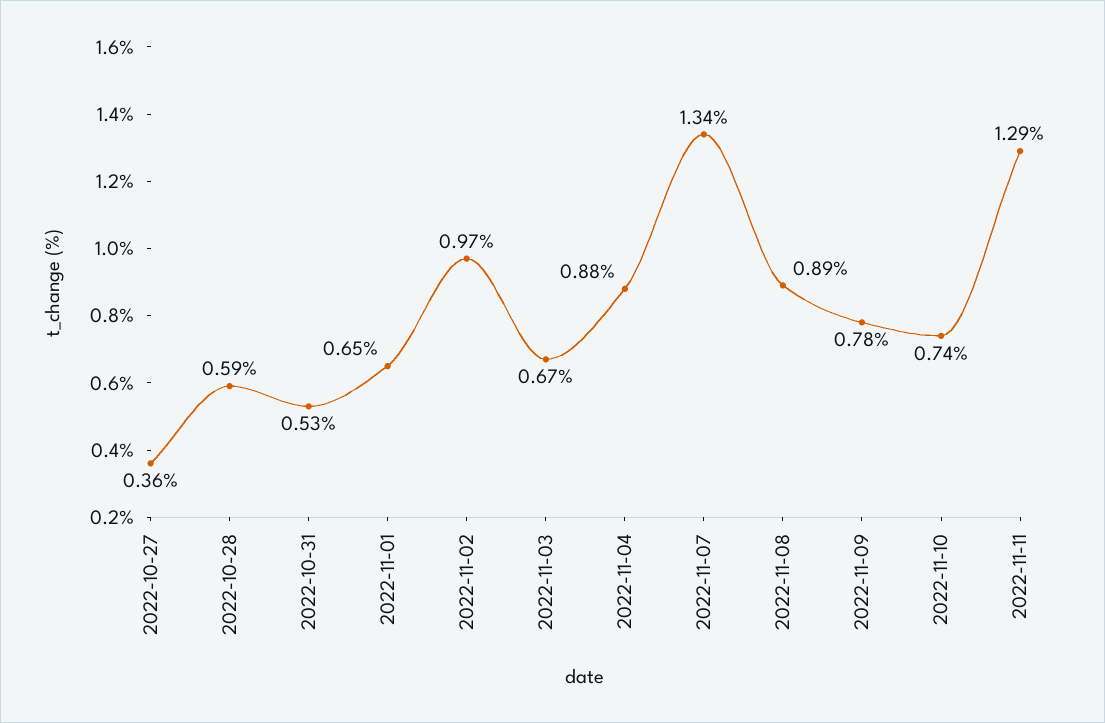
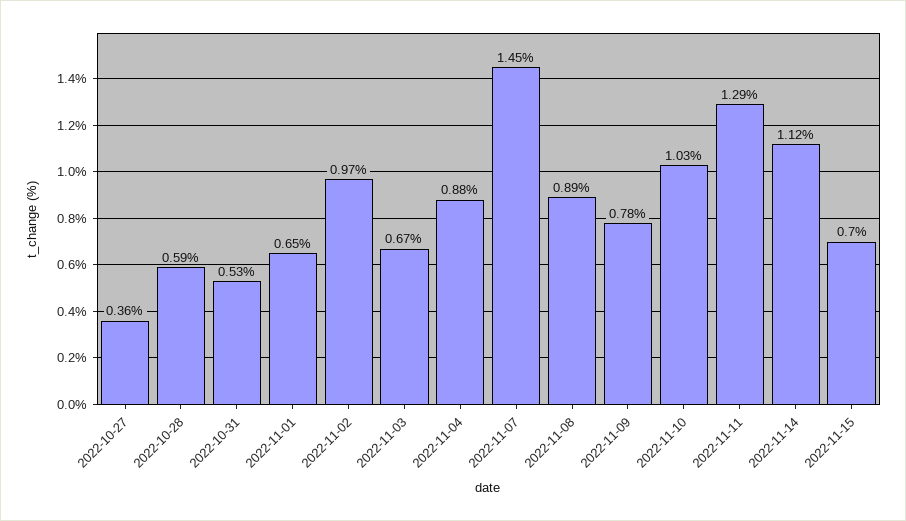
2022-11-07: 1.34 -> 1.45
2022-11-10: 0.74 -> 1.03
2022-11-14: none -> 1.12
2022-11-15: none -> 0.7

